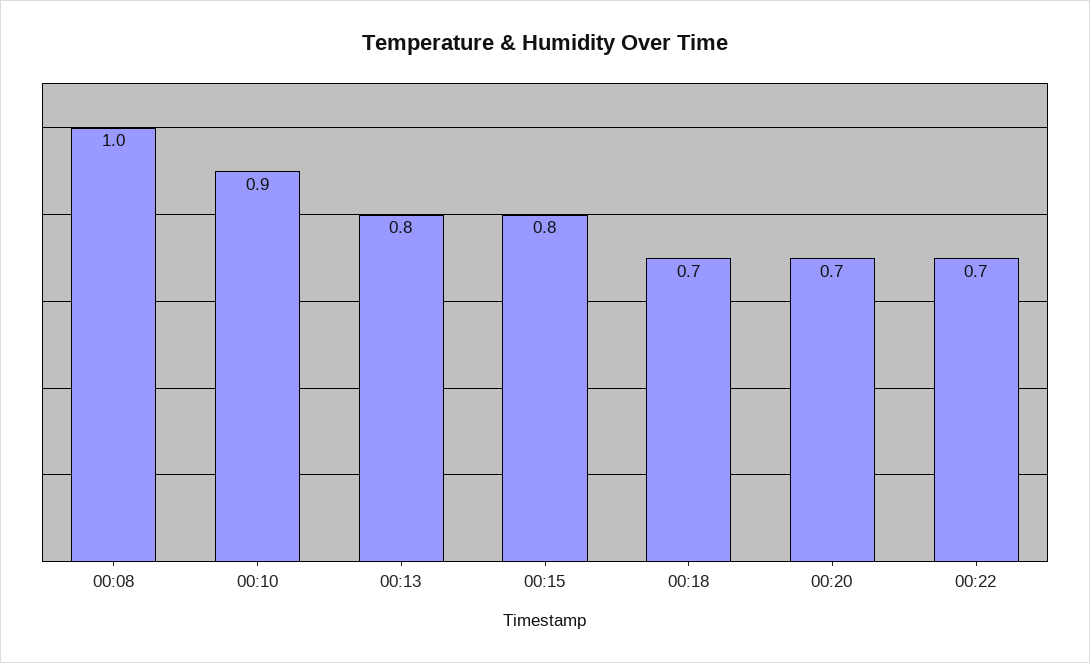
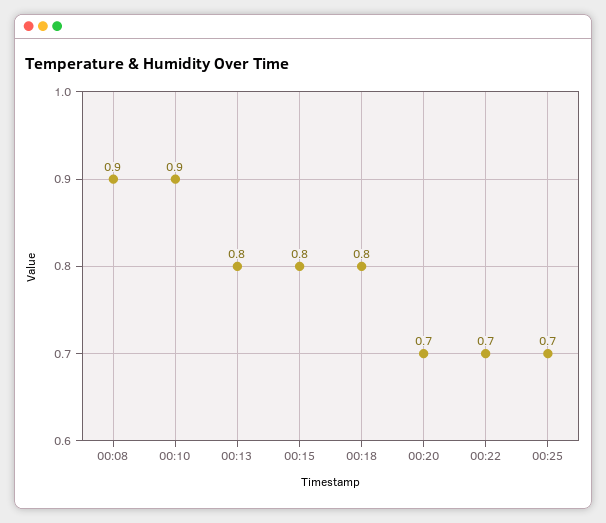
00:08: 1 -> 0.9
00:18: 0.7 -> 0.8
00:25: none -> 0.7

